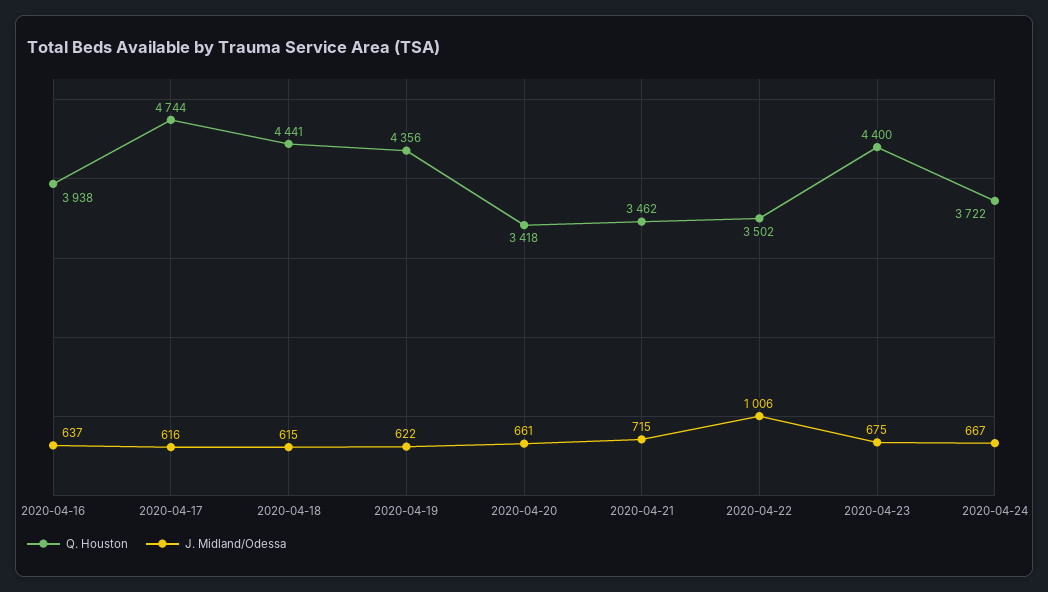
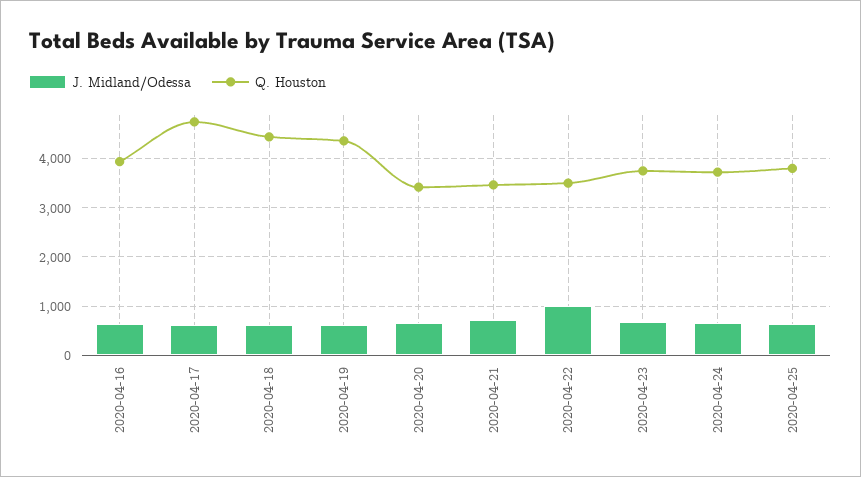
Q. Houston, 2020-04-23: 4400 -> 3800
J. Midland/Odessa, 2020-04-25: none -> 600
Q. Houston, 2020-04-25: none -> 3800

